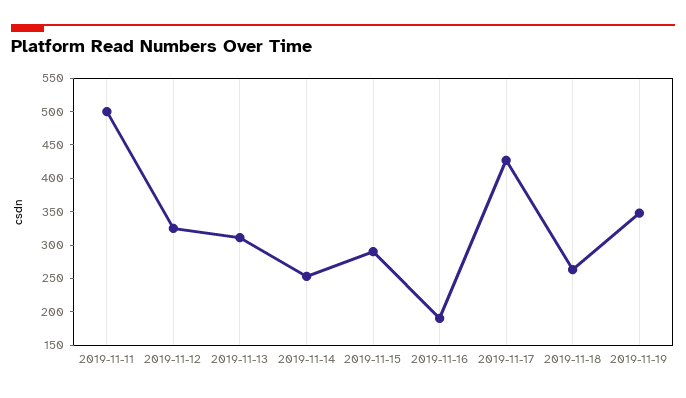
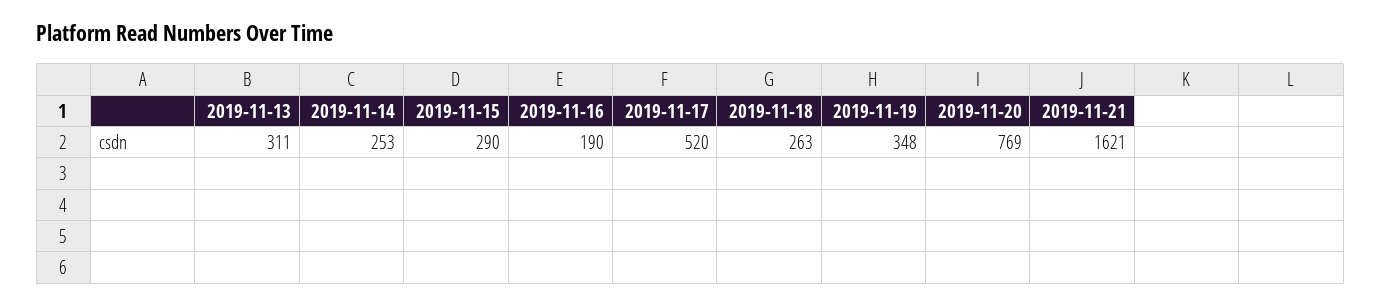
2019-11-11: 500 -> none
2019-11-12: 325 -> none
2019-11-17: 425 -> 520
2019-11-20: none -> 769
2019-11-21: none -> 1621

